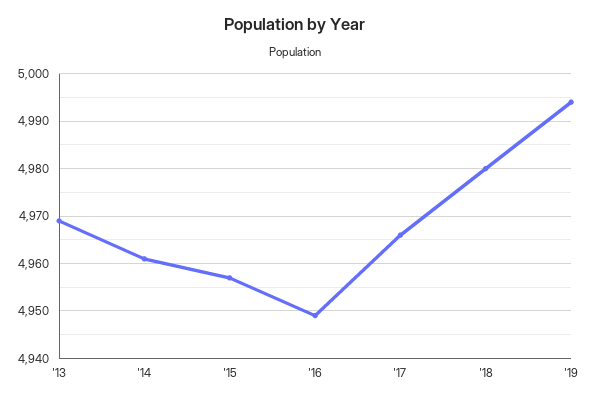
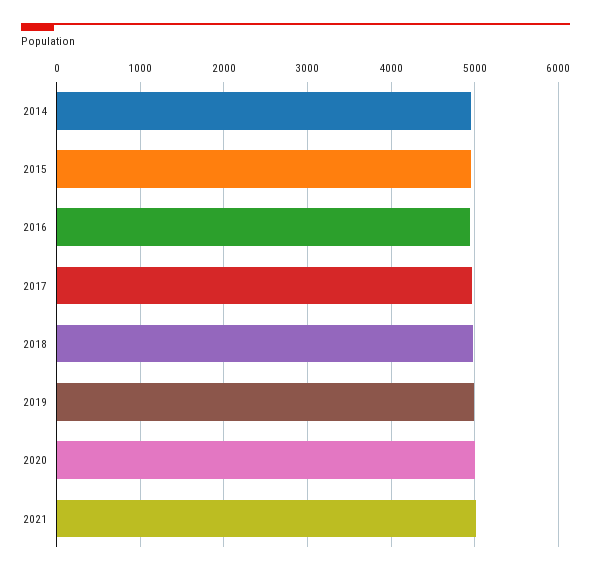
'13: 4970 -> none
2020: none -> 5000
2021: none -> 5000

